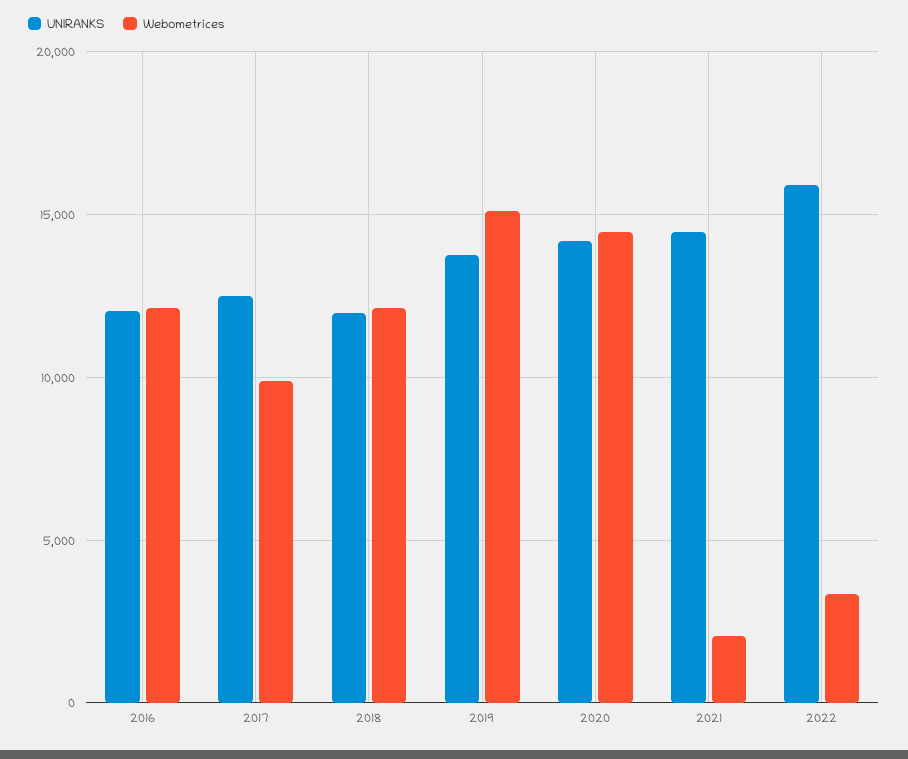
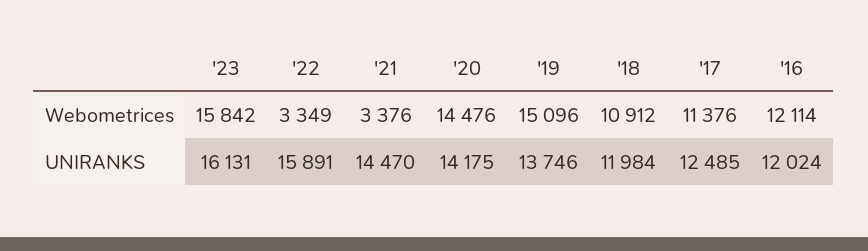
Webometrices, 2017: 10000 -> 11376
Webometrices, 2018: 12000 -> 10912
Webometrices, 2021: 2000 -> 3376
Webometrices, '23: none -> 15842
UNIRANKS, '23: none -> 16131

